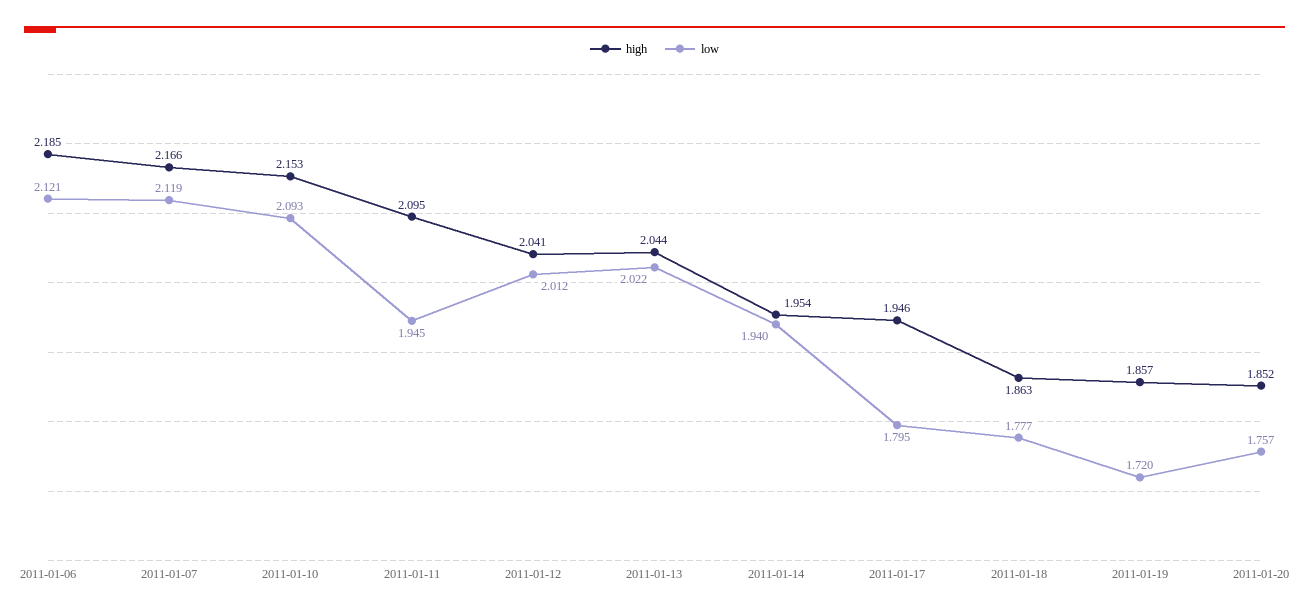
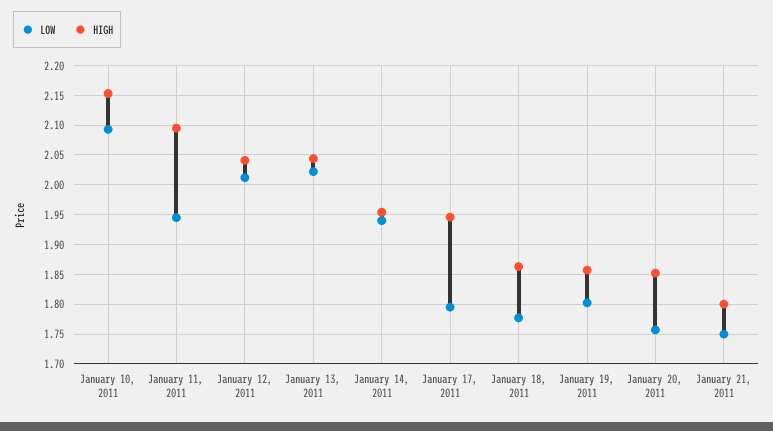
high, 2011-01-06: 2.185 -> none
low, 2011-01-06: 2.121 -> none
high, 2011-01-07: 2.166 -> none
low, 2011-01-07: 2.119 -> none
low, 2011-01-19: 1.72 -> 1.8
low, January 21, 2011: none -> 1.75
high, January 21, 2011: none -> 1.8

